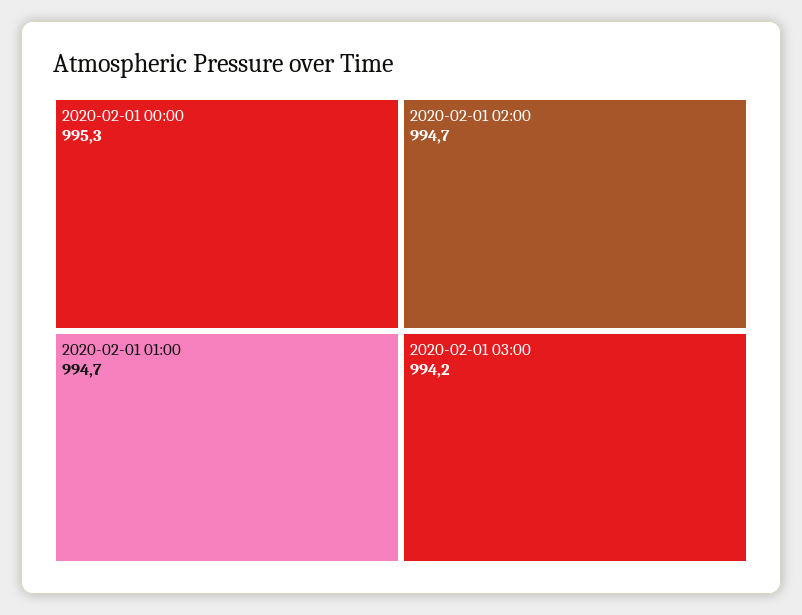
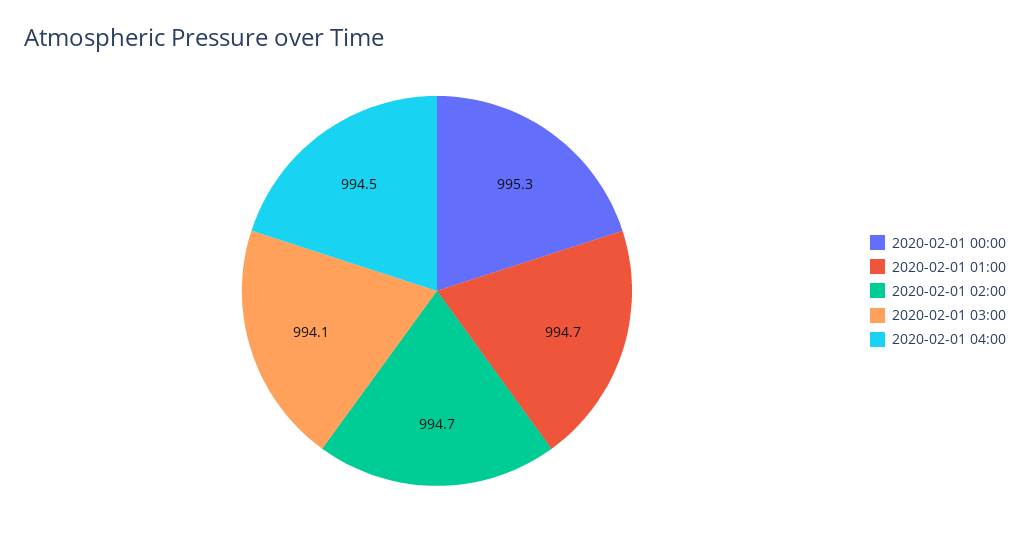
2020-02-01 03:00: 994.2 -> 994.1
2020-02-01 04:00: none -> 994.5

